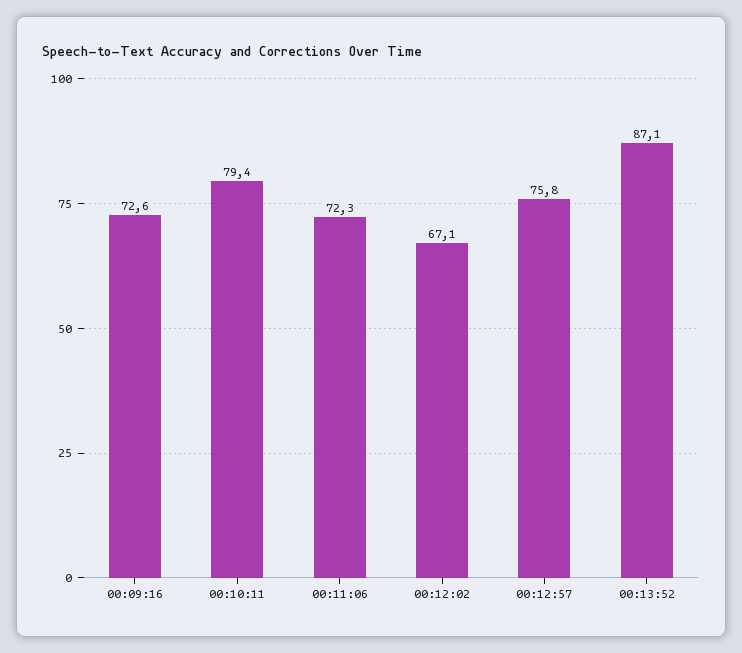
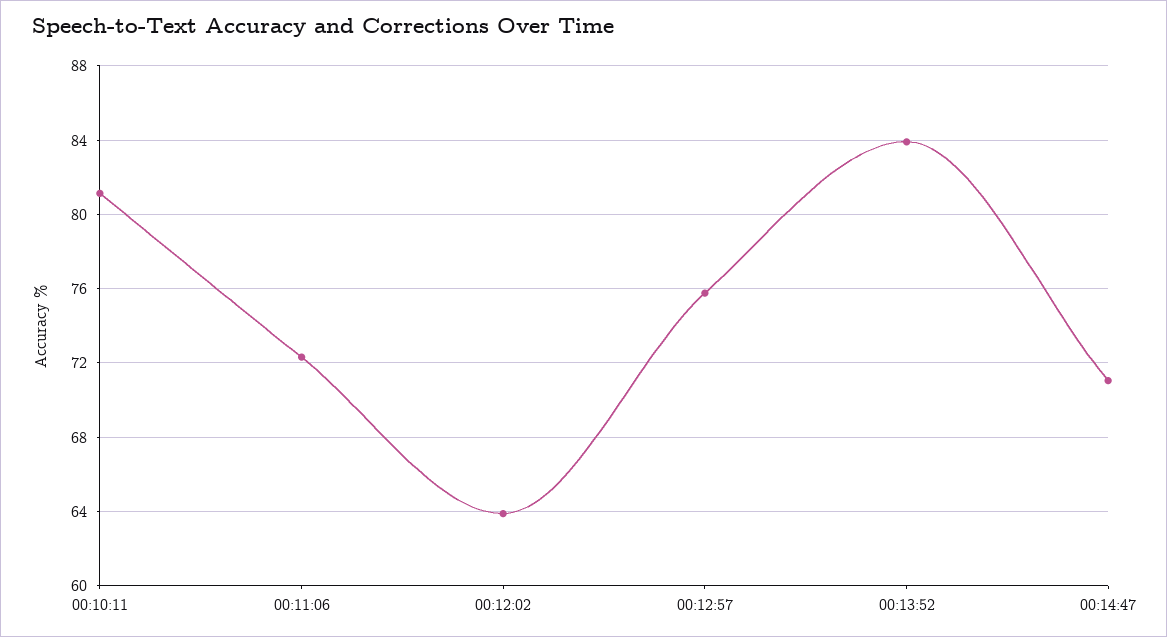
00:09:16: 72.6 -> none
00:10:11: 79.4 -> 81
00:12:02: 67.1 -> 64
00:13:52: 87.1 -> 84
00:14:47: none -> 71

